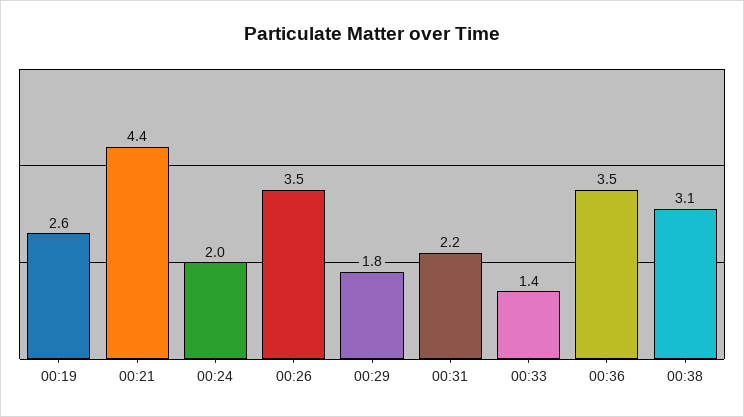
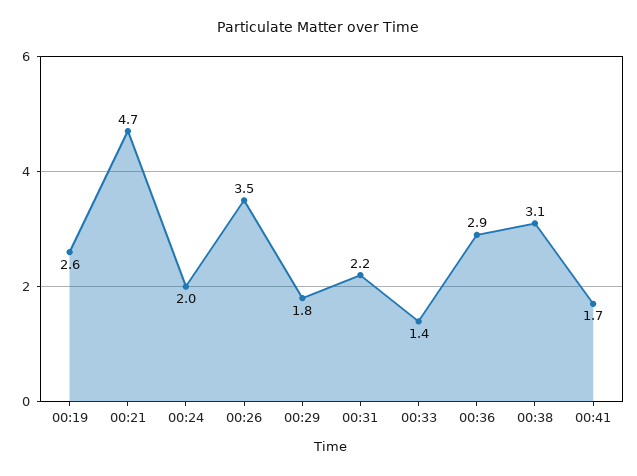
00:21: 4.4 -> 4.7
00:36: 3.5 -> 2.9
00:41: none -> 1.7

